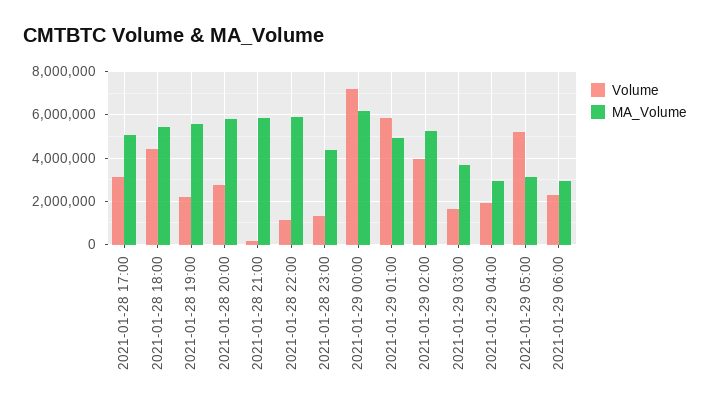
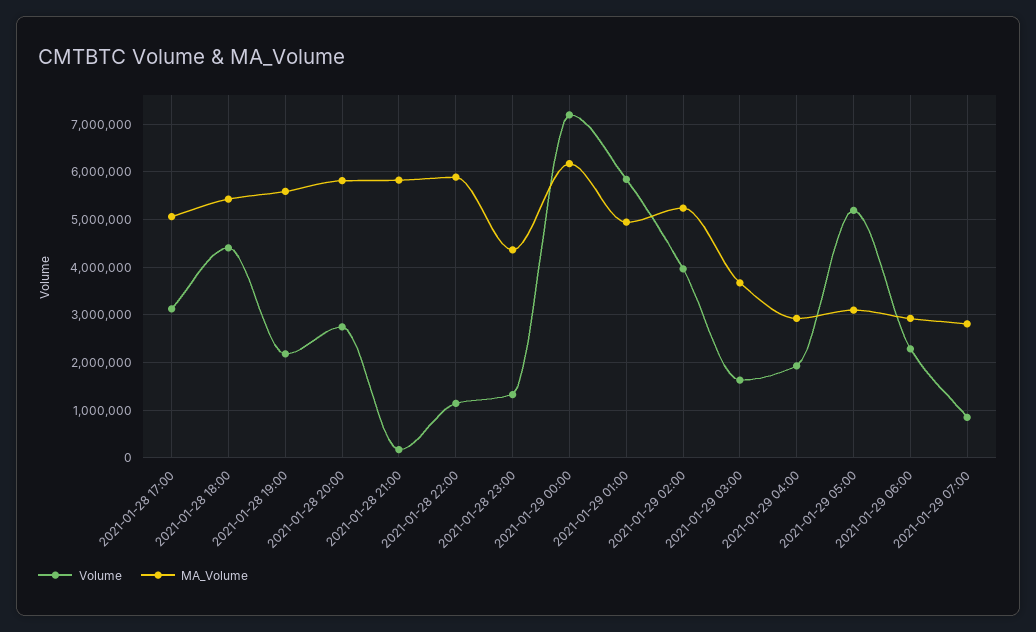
Volume, 2021-01-29 07:00: none -> 800000
MA_Volume, 2021-01-29 07:00: none -> 2800000

